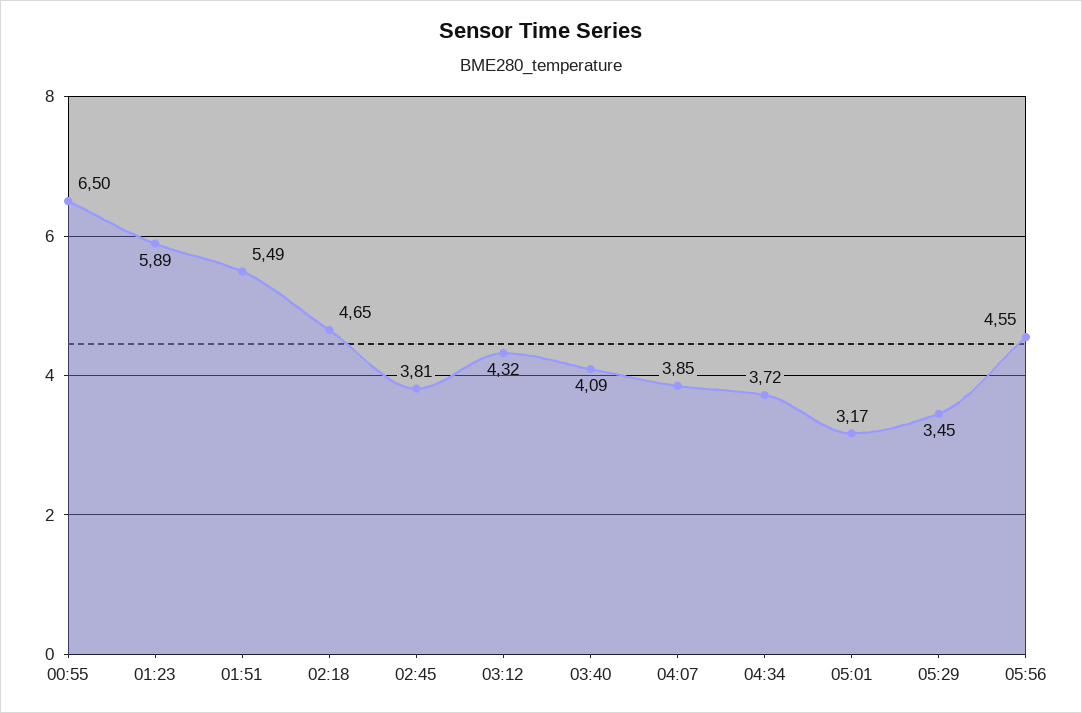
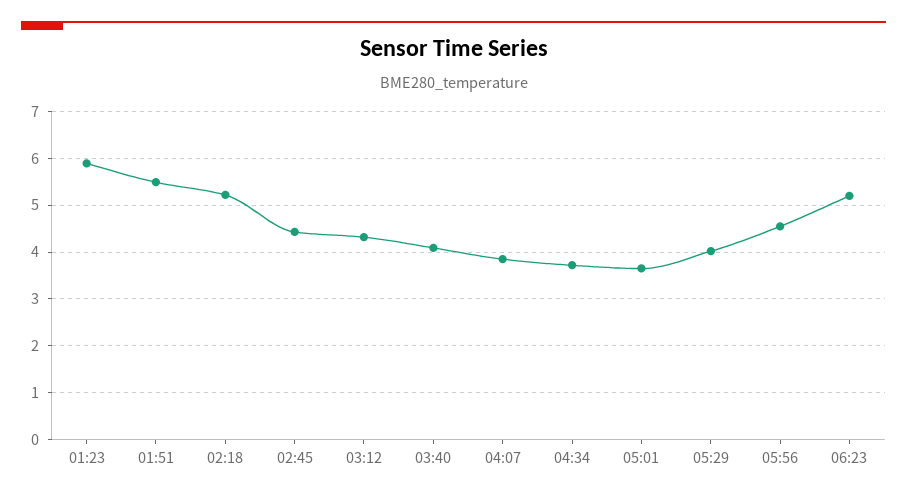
00:55: 6.5 -> none
02:18: 4.65 -> 5.2
02:45: 3.81 -> 4.4
05:01: 3.17 -> 3.6
05:29: 3.45 -> 4
06:23: none -> 5.2

